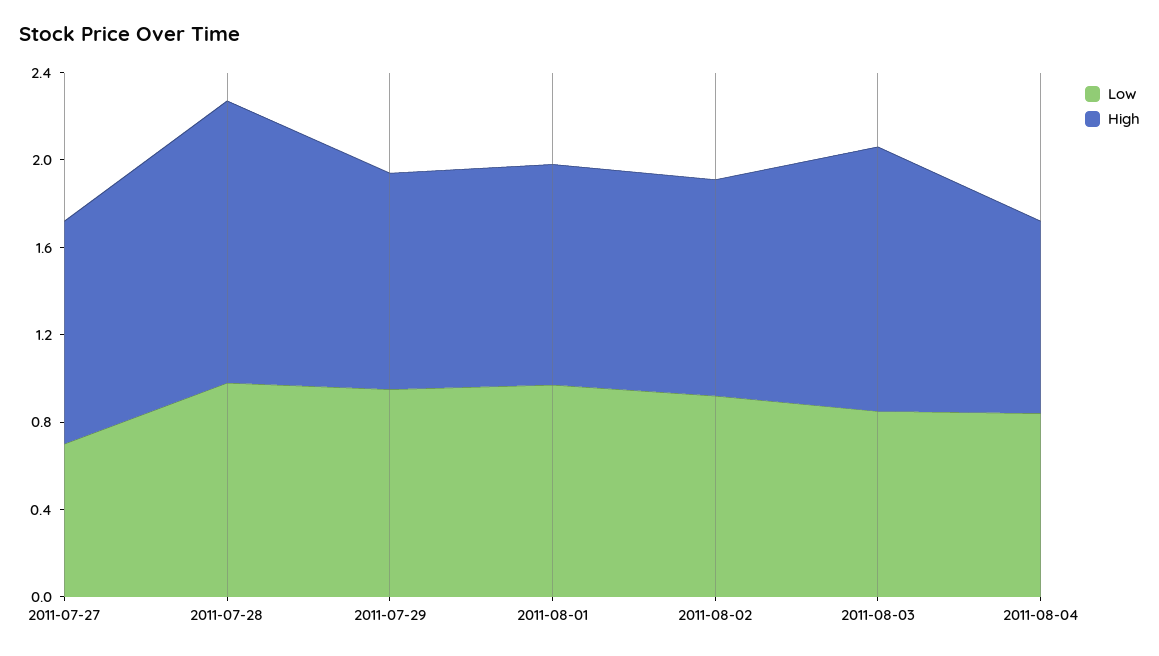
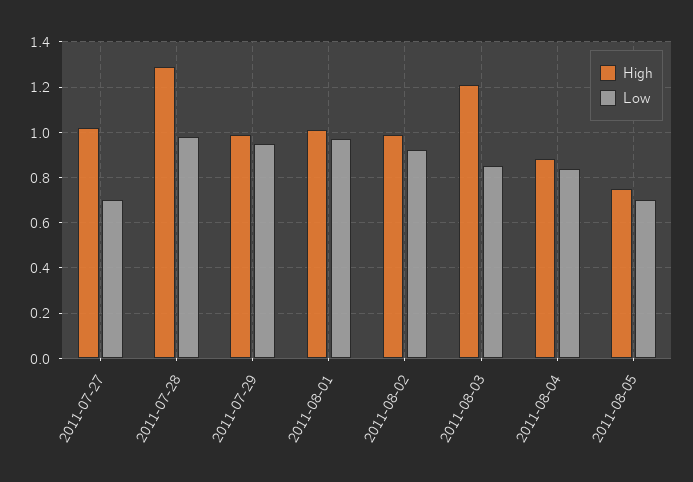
High, 2011-08-05: none -> 0.75
Low, 2011-08-05: none -> 0.7

